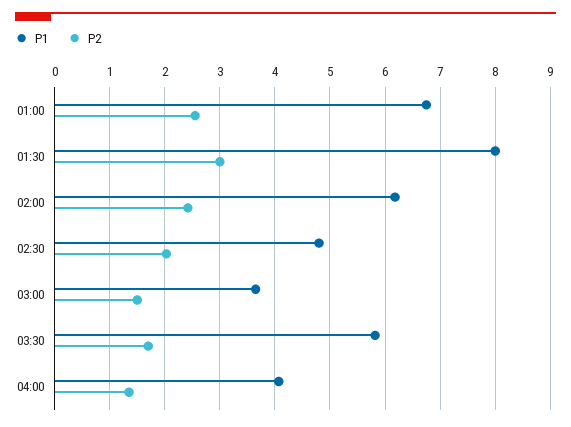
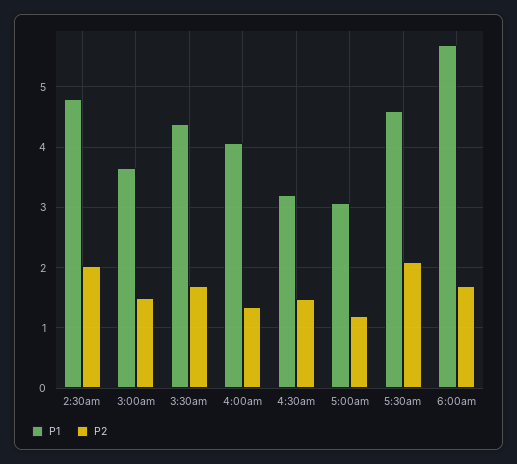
P1, 01:00: 6.8 -> none
P2, 01:00: 2.6 -> none
P1, 01:30: 8 -> none
P2, 01:30: 3 -> none
P1, 02:00: 6.2 -> none
P2, 02:00: 2.4 -> none
P1, 03:30: 5.8 -> 4.4
P1, 4:30am: none -> 3.2
P2, 4:30am: none -> 1.5
P1, 5:00am: none -> 3.1
P2, 5:00am: none -> 1.2
P1, 5:30am: none -> 4.6
P2, 5:30am: none -> 2.1
P1, 6:00am: none -> 5.7
P2, 6:00am: none -> 1.7

